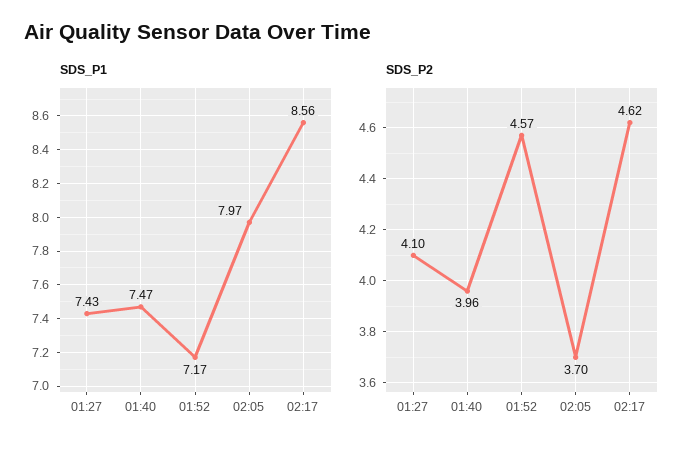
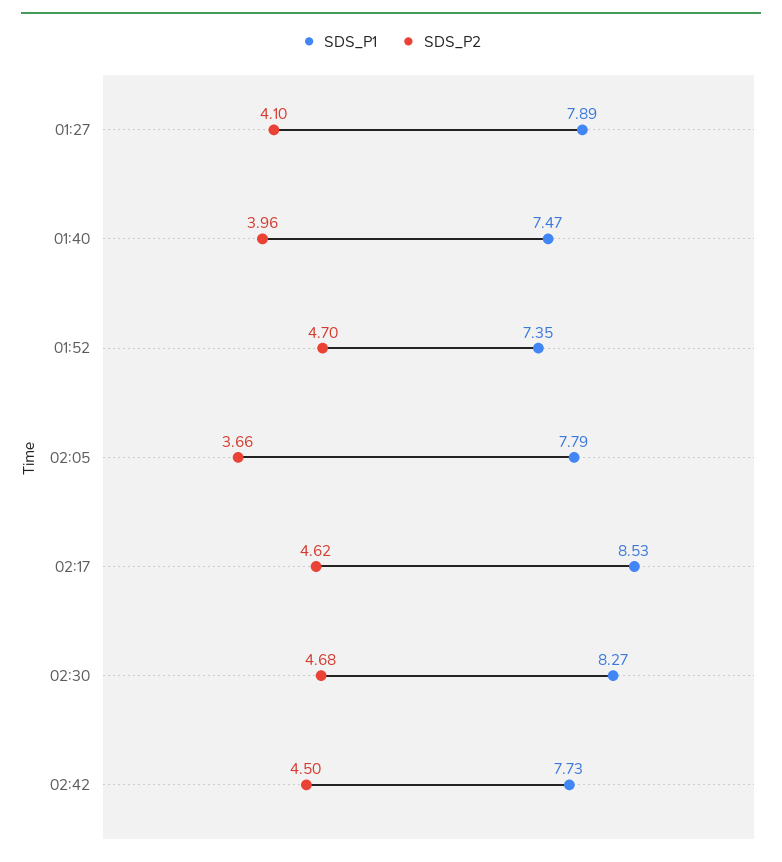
SDS_P1, 01:27: 7.43 -> 7.89
SDS_P1, 01:52: 7.17 -> 7.35
SDS_P1, 02:05: 7.97 -> 7.79
SDS_P1, 02:17: 8.56 -> 8.53
SDS_P2, 01:52: 4.57 -> 4.7
SDS_P2, 02:05: 3.7 -> 3.66
SDS_P1, 02:30: none -> 8.27
SDS_P2, 02:30: none -> 4.68
SDS_P1, 02:42: none -> 7.73
SDS_P2, 02:42: none -> 4.5

